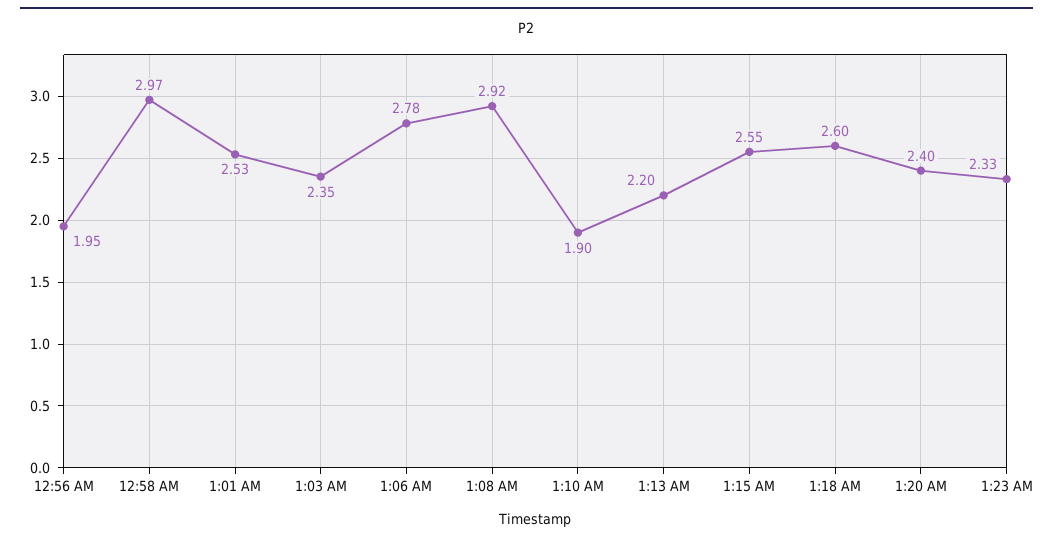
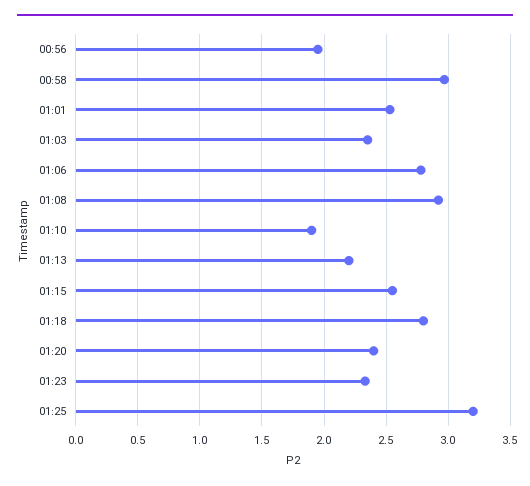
1:18 AM: 2.6 -> 2.8
01:25: none -> 3.2

